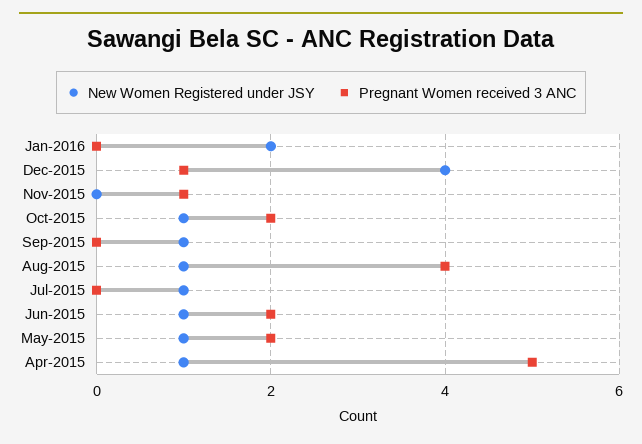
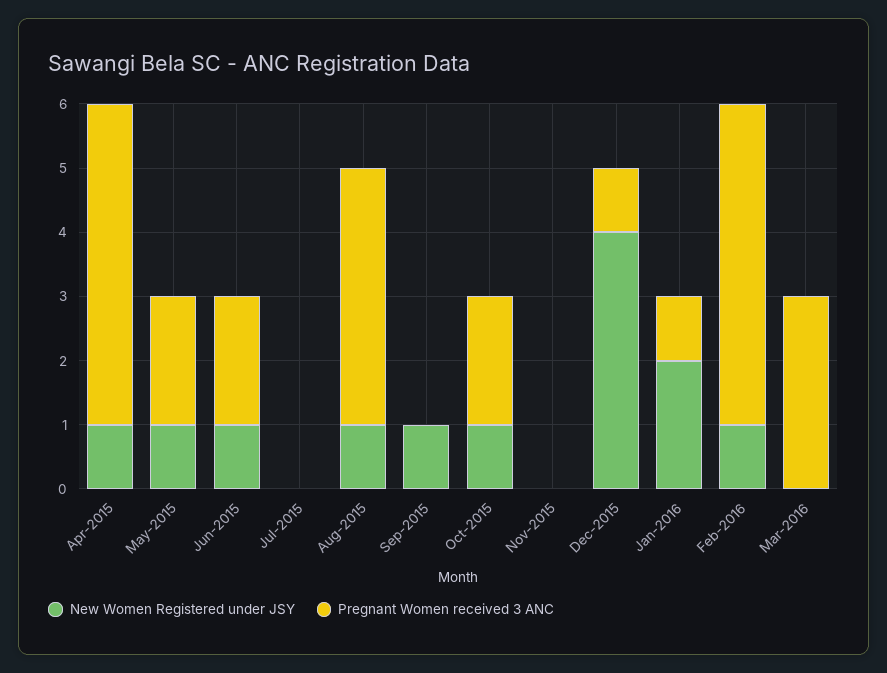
Pregnant Women received 3 ANC, Jan-2016: 0 -> 1
Pregnant Women received 3 ANC, Nov-2015: 1 -> 0
New Women Registered under JSY, Jul-2015: 1 -> 0
New Women Registered under JSY, Feb-2016: none -> 1
Pregnant Women received 3 ANC, Feb-2016: none -> 5
New Women Registered under JSY, Mar-2016: none -> 0
Pregnant Women received 3 ANC, Mar-2016: none -> 3

